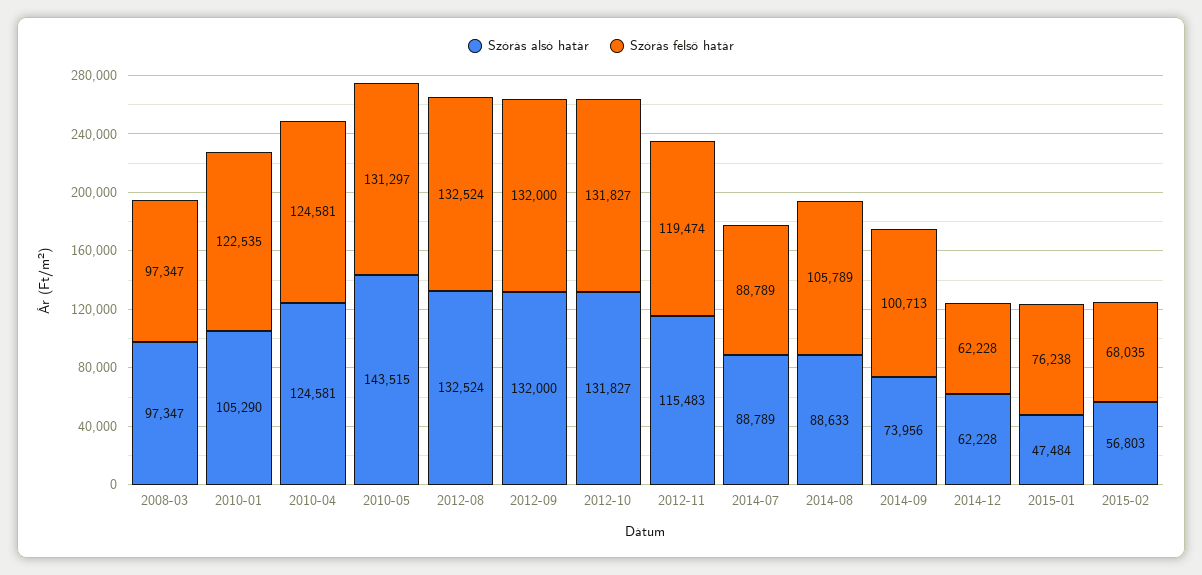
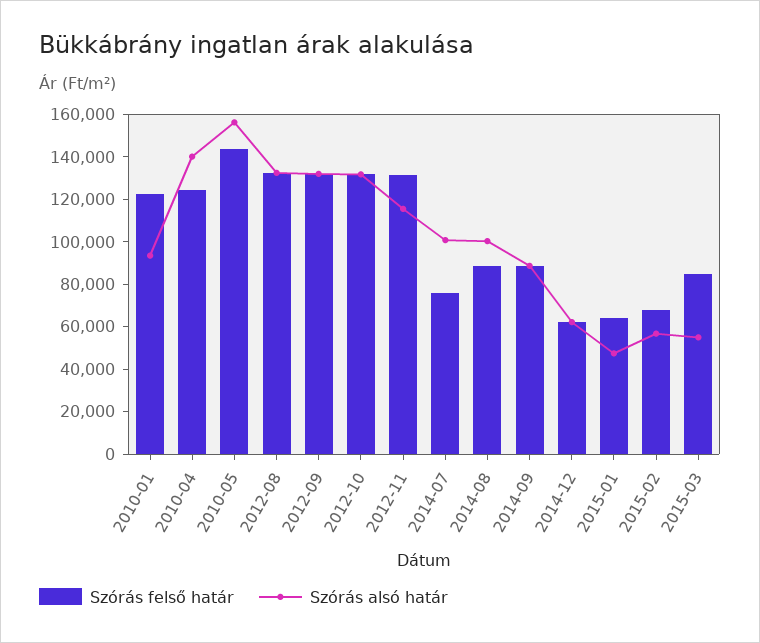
Szórás alsó határ, 2008-03: 97347 -> none
Szórás felső határ, 2008-03: 97347 -> none
Szórás alsó határ, 2010-01: 105290 -> 95000
Szórás alsó határ, 2010-04: 124581 -> 140000
Szórás alsó határ, 2010-05: 143515 -> 155000
Szórás felső határ, 2010-05: 131297 -> 145000
Szórás felső határ, 2012-11: 119474 -> 130000
Szórás alsó határ, 2014-07: 88789 -> 100000
Szórás felső határ, 2014-07: 88789 -> 75000
Szórás alsó határ, 2014-08: 88633 -> 100000
Szórás felső határ, 2014-08: 105789 -> 90000
Szórás alsó határ, 2014-09: 73956 -> 90000
Szórás felső határ, 2014-09: 100713 -> 90000
Szórás felső határ, 2015-01: 76238 -> 65000
Szórás felső határ, 2015-03: none -> 85000
Szórás alsó határ, 2015-03: none -> 55000

